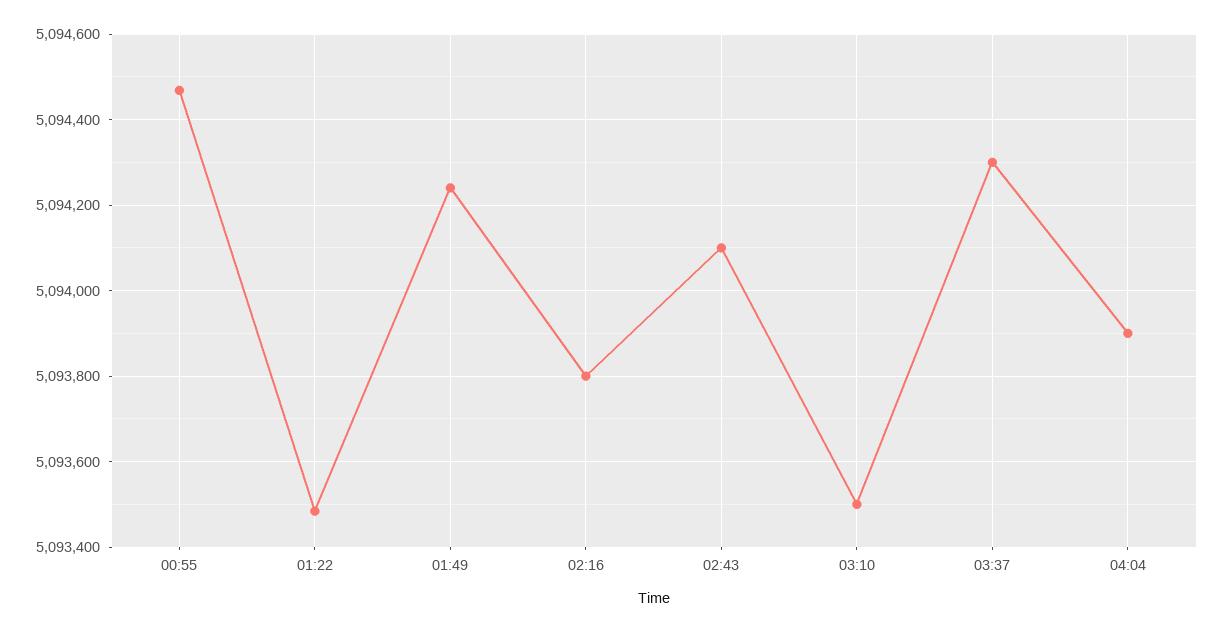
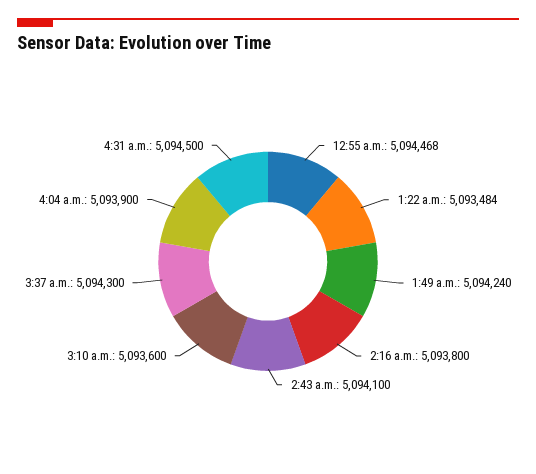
03:10: 5093500 -> 5093600
4:31 a.m.: none -> 5094500

